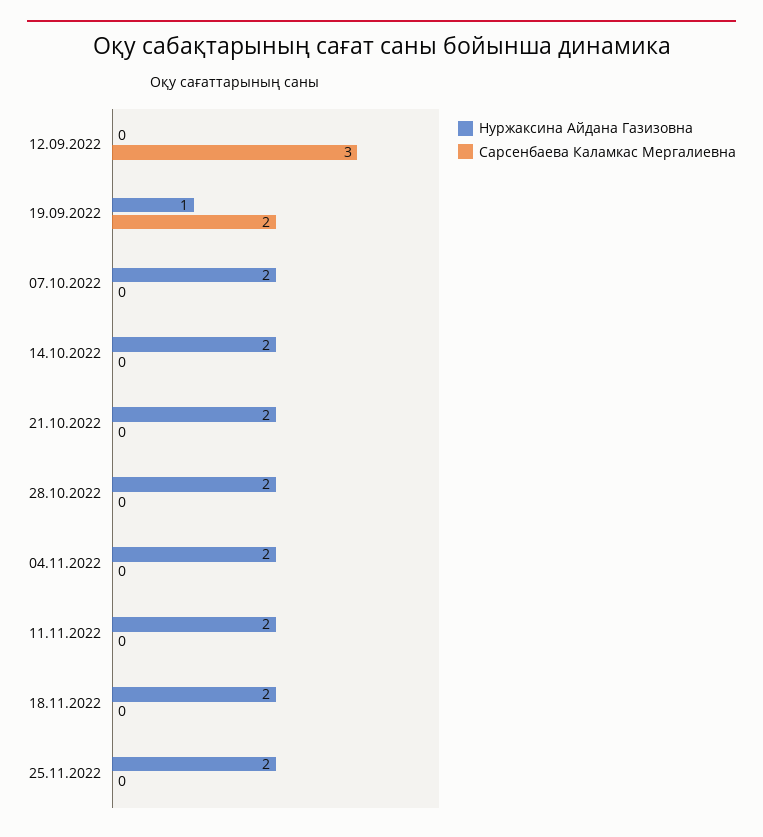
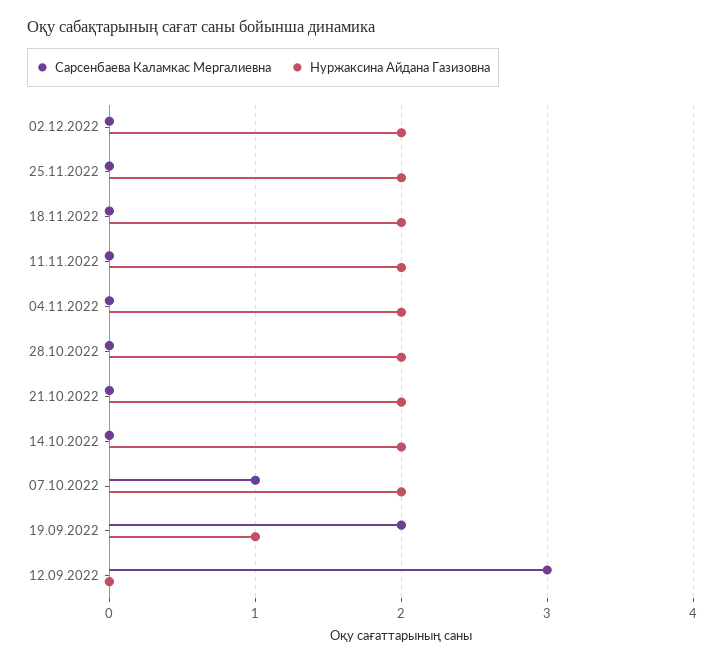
Сарсенбаева Каламкас Мергалиевна, 07.10.2022: 0 -> 1
Сарсенбаева Каламкас Мергалиевна, 02.12.2022: none -> 0
Нуржаксина Айдана Газизовна, 02.12.2022: none -> 2

